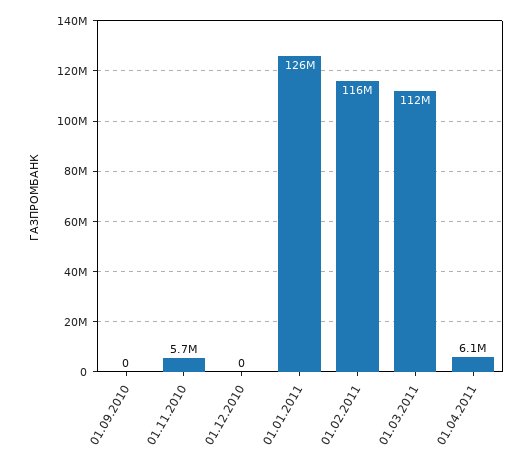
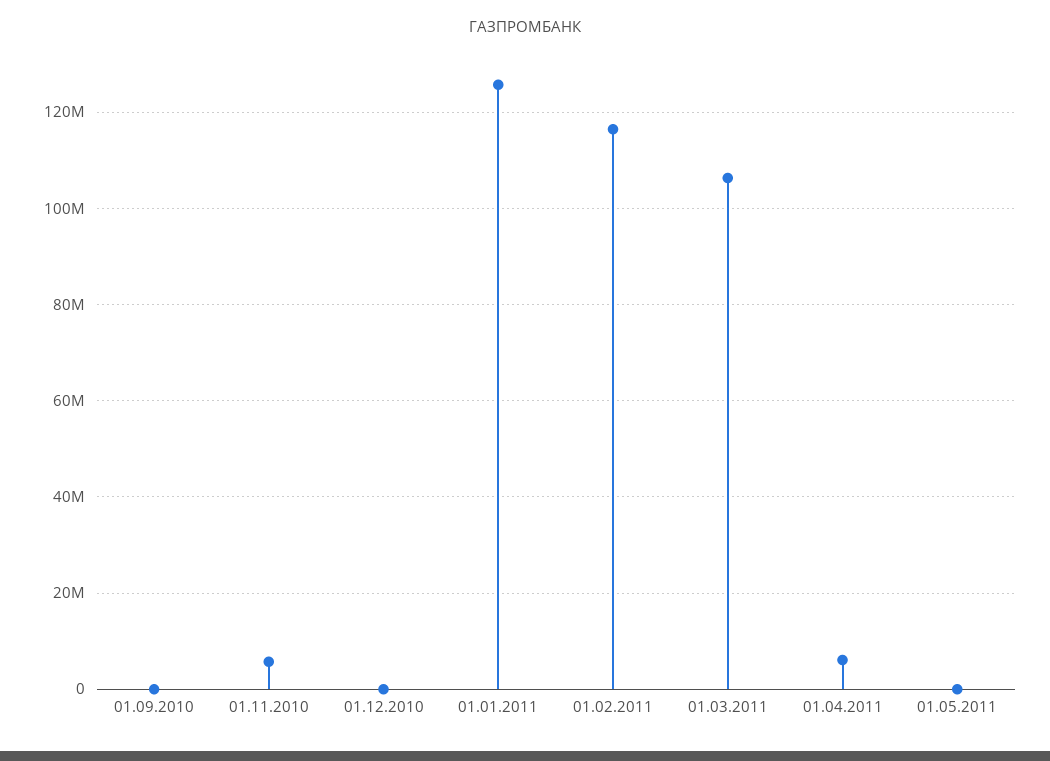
01.03.2011: 112000000 -> 106000000
01.05.2011: none -> 0

